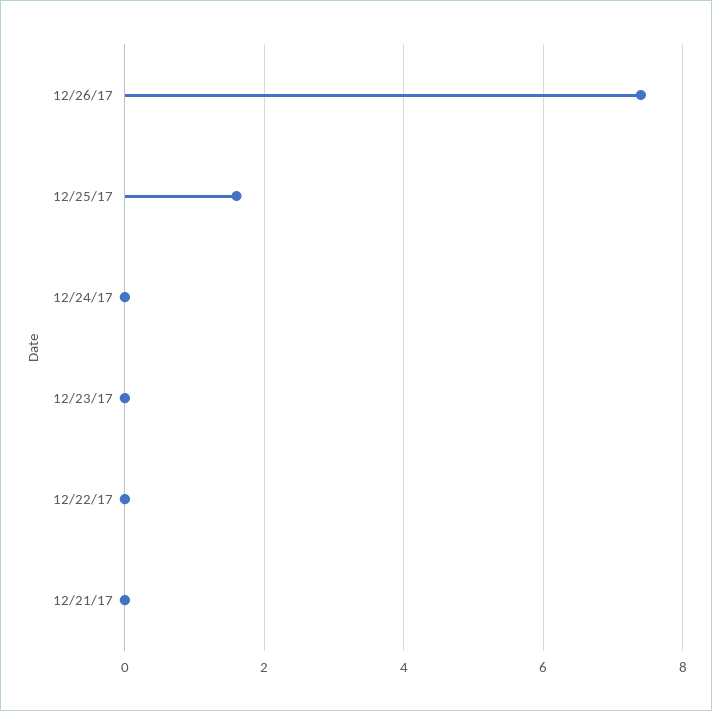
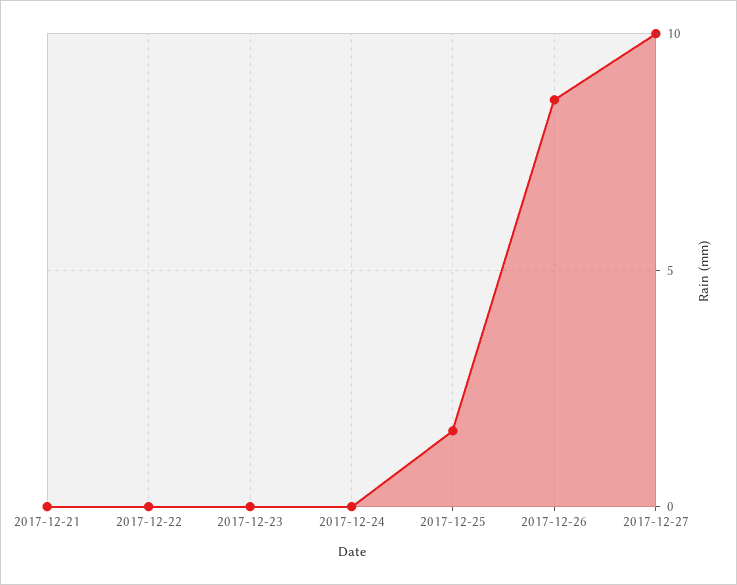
12/26/17: 7.5 -> 8.5
2017-12-27: none -> 10

